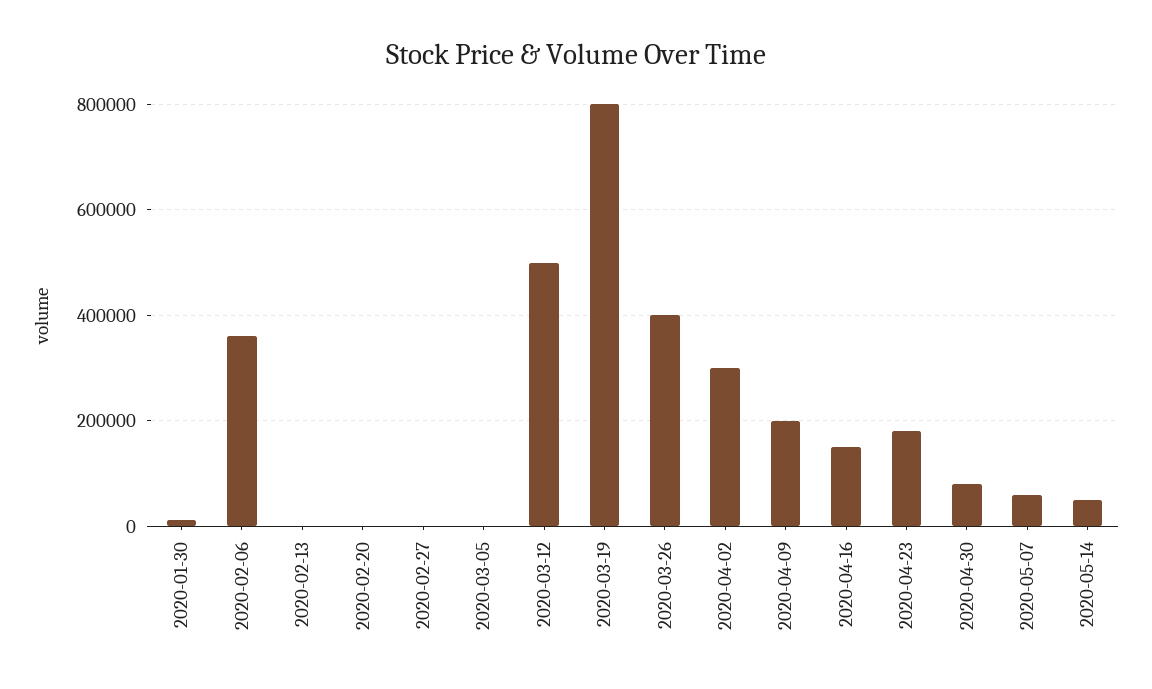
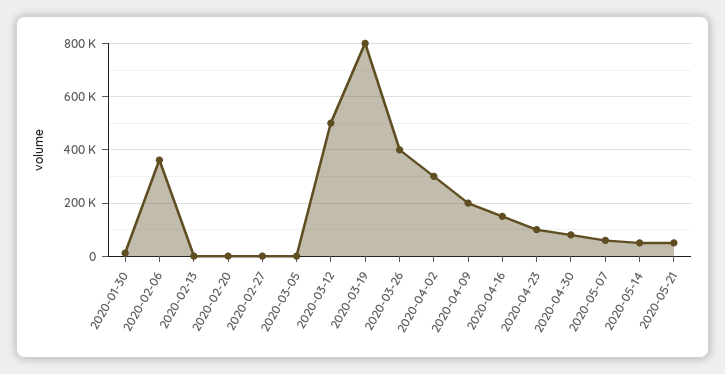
2020-04-23: 180000 -> 100000
2020-05-21: none -> 50000

